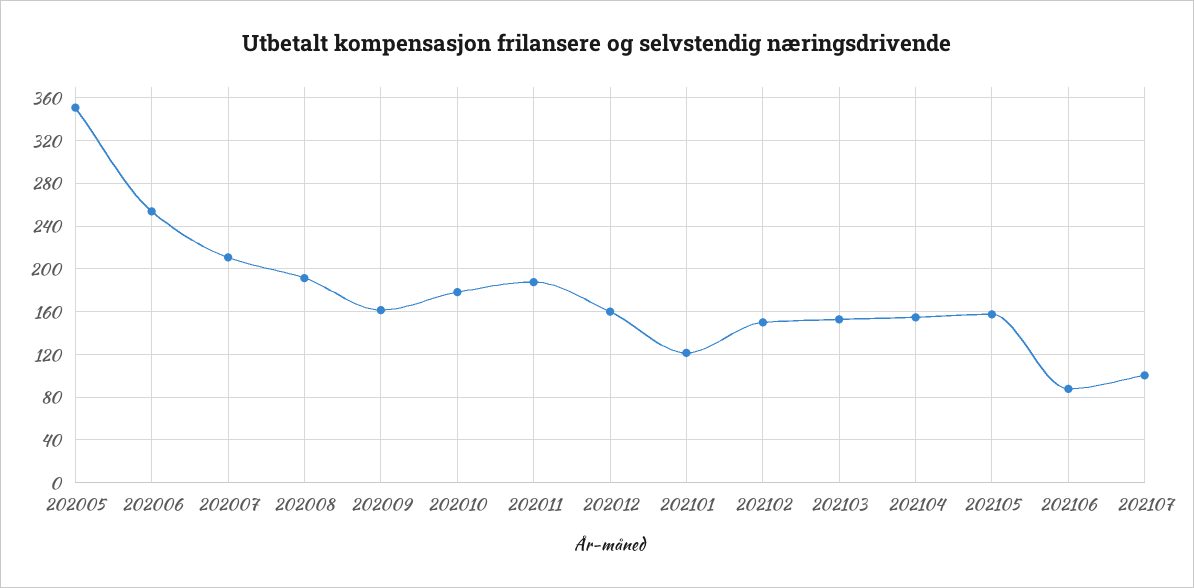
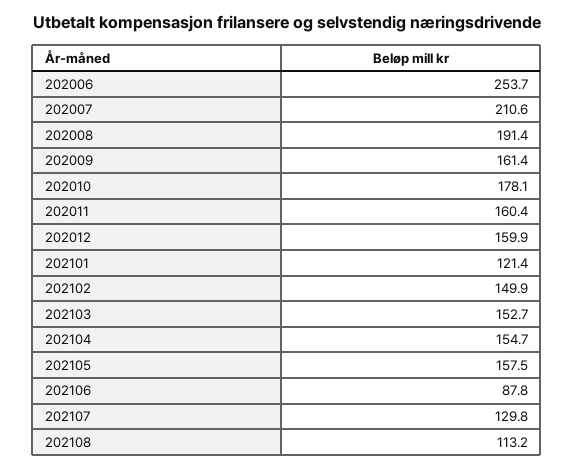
202005: 350 -> none
202011: 190 -> 160.4
202107: 100 -> 129.8
202108: none -> 113.2

